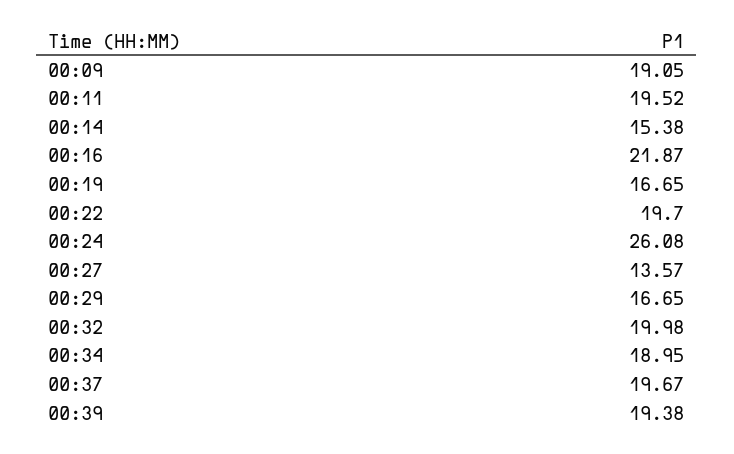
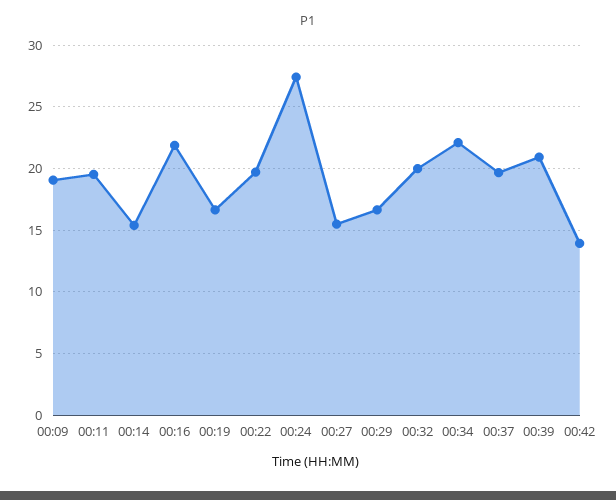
00:24: 26.08 -> 27.5
00:27: 13.57 -> 15.5
00:34: 18.95 -> 22
00:39: 19.38 -> 21
00:42: none -> 14

